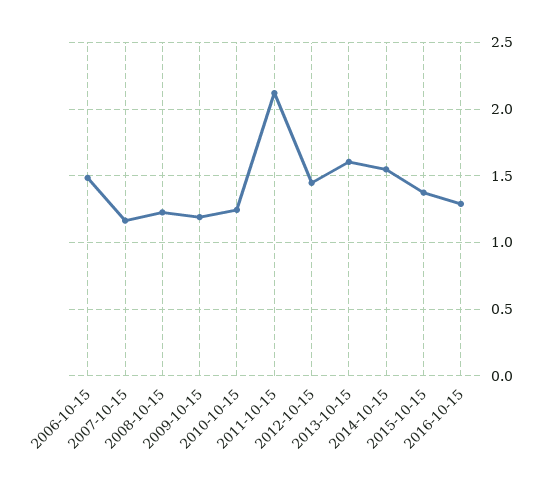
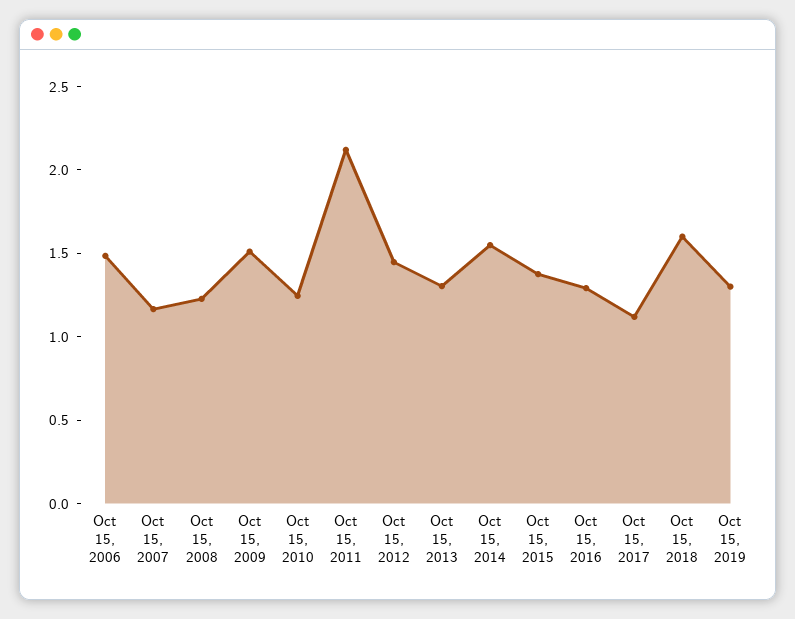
2009-10-15: 1.2 -> 1.5
2013-10-15: 1.6 -> 1.3
Oct 15, 2017: none -> 1.1
Oct 15, 2018: none -> 1.6
Oct 15, 2019: none -> 1.3

